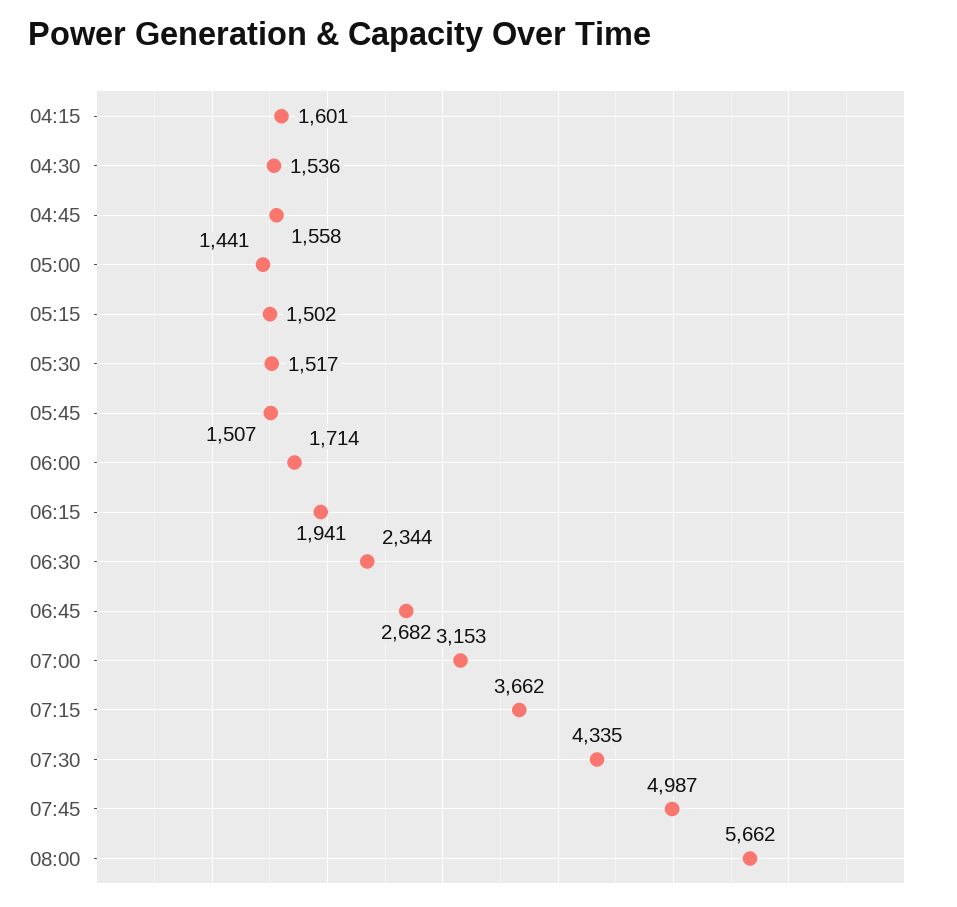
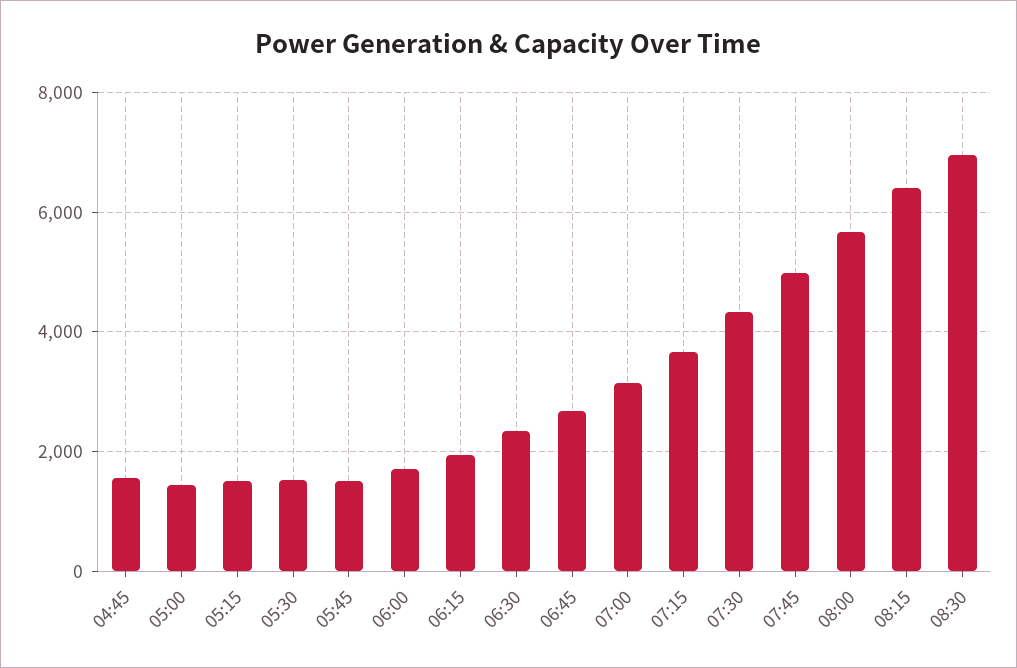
04:15: 1601 -> none
04:30: 1536 -> none
08:15: none -> 6400
08:30: none -> 7000

